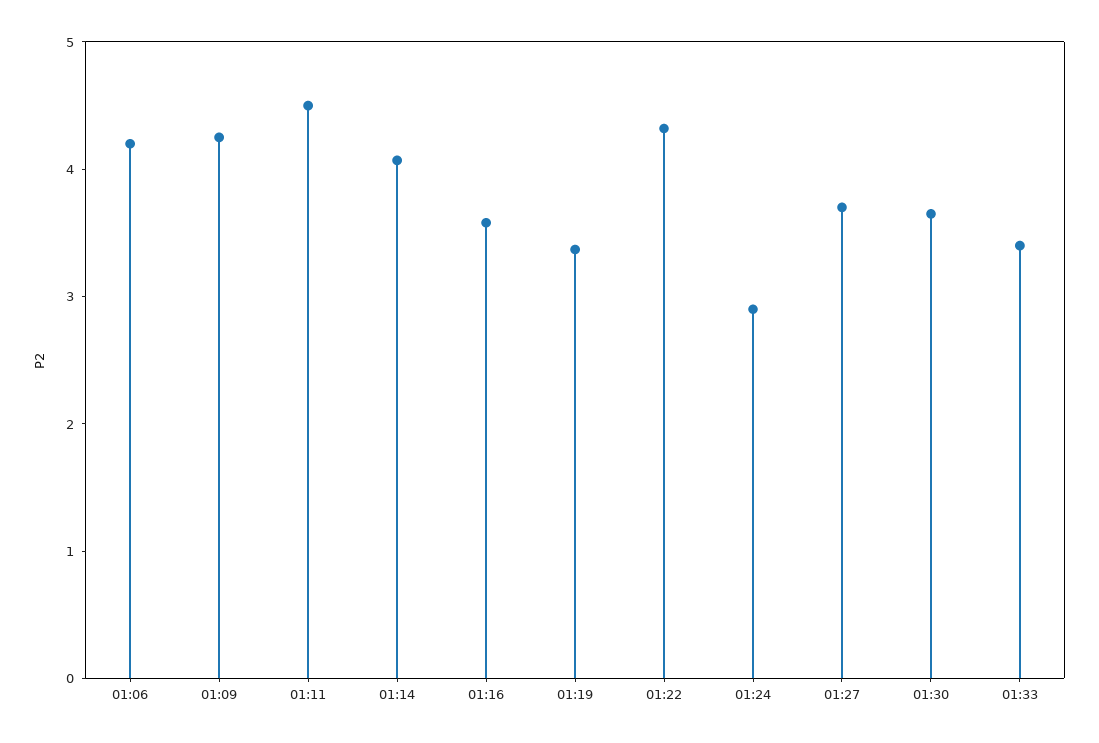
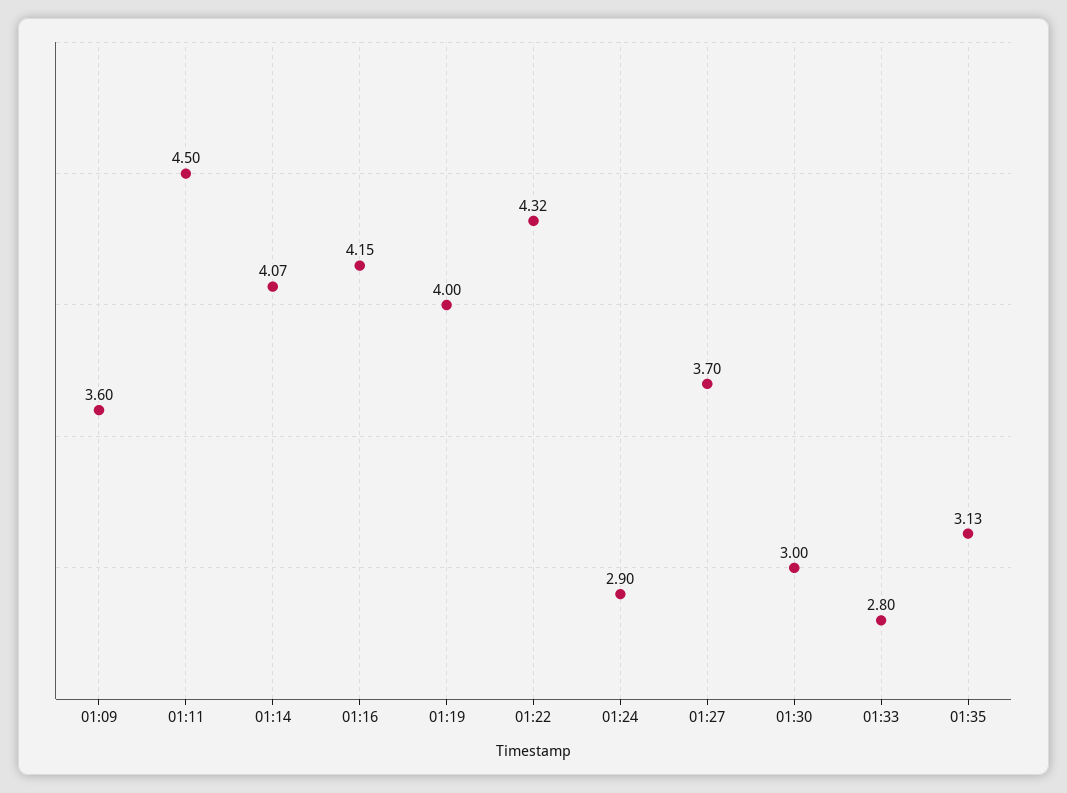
01:06: 4.2 -> none
01:09: 4.2 -> 3.6
01:16: 3.6 -> 4.15
01:19: 3.4 -> 4
01:30: 3.6 -> 3
01:33: 3.4 -> 2.8
01:35: none -> 3.13

